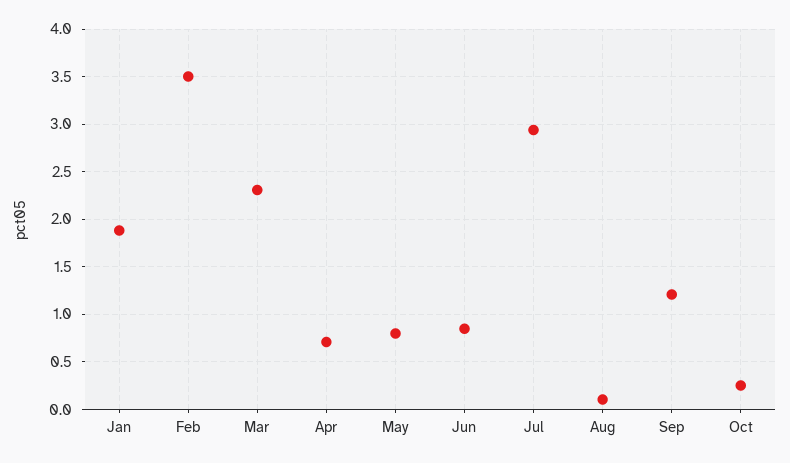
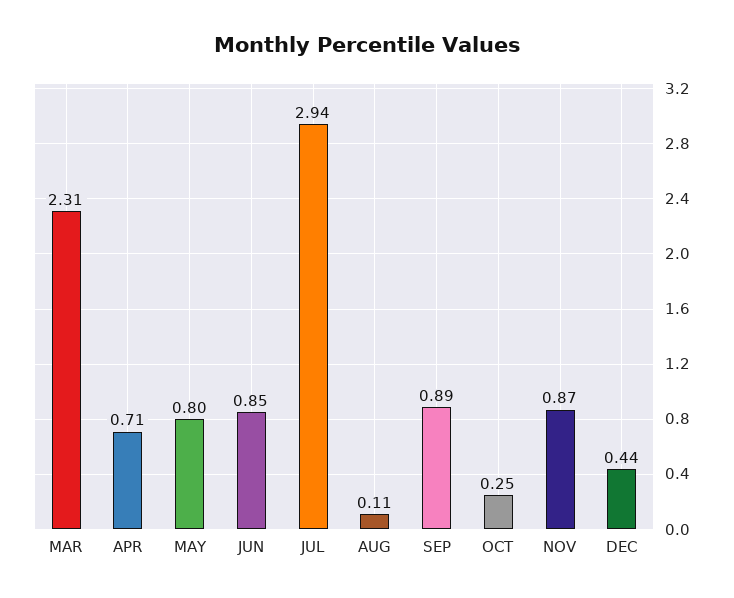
Jan: 1.9 -> none
Feb: 3.5 -> none
Sep: 1.2 -> 0.89
NOV: none -> 0.87
DEC: none -> 0.44

